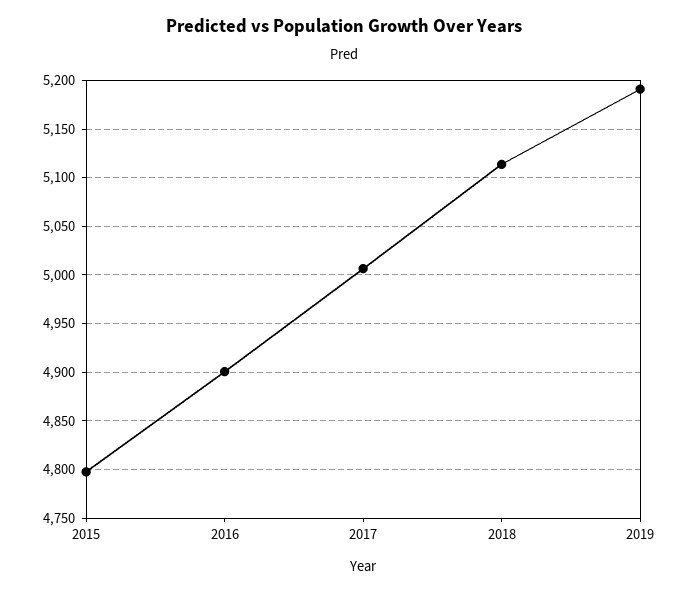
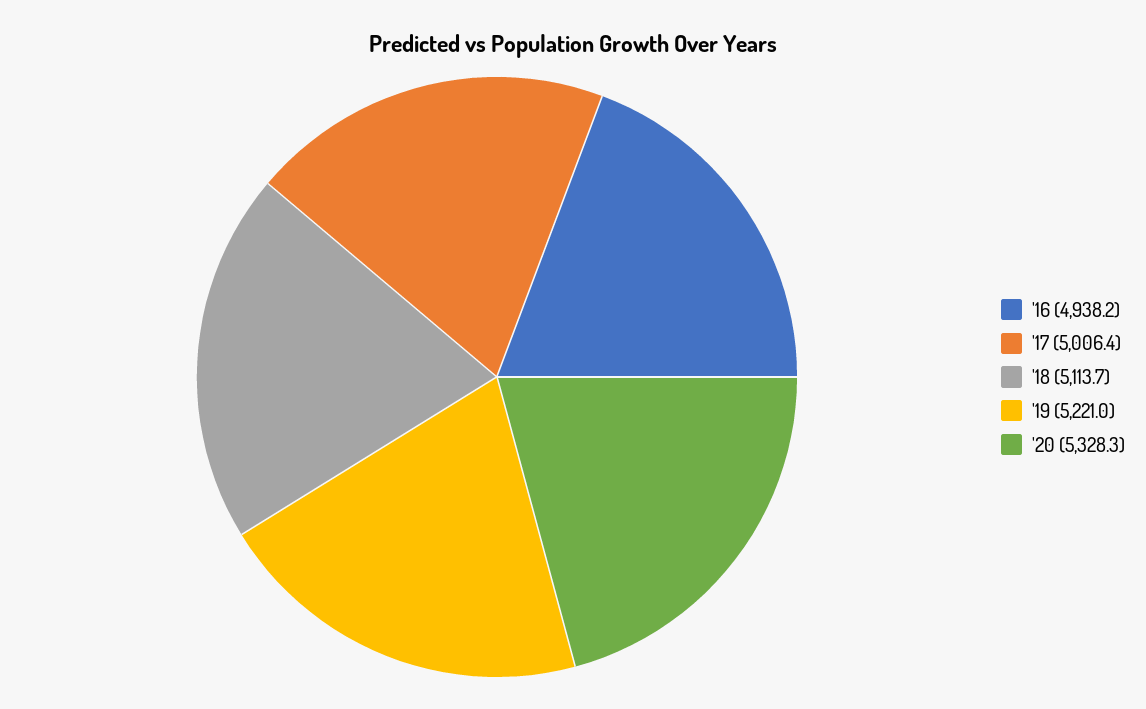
2015: 4800 -> none
2016: 4900 -> 4938.2
2019: 5190 -> 5221
'20: none -> 5328.3

